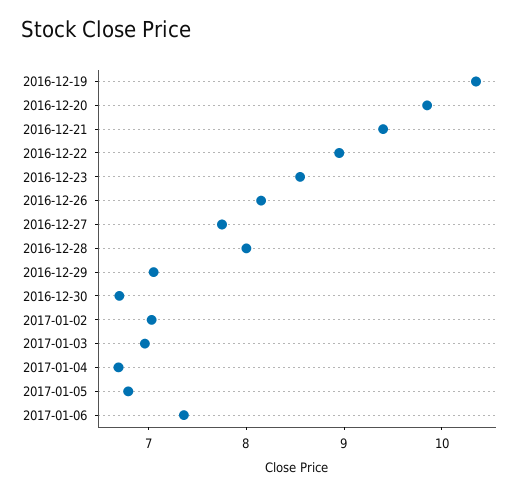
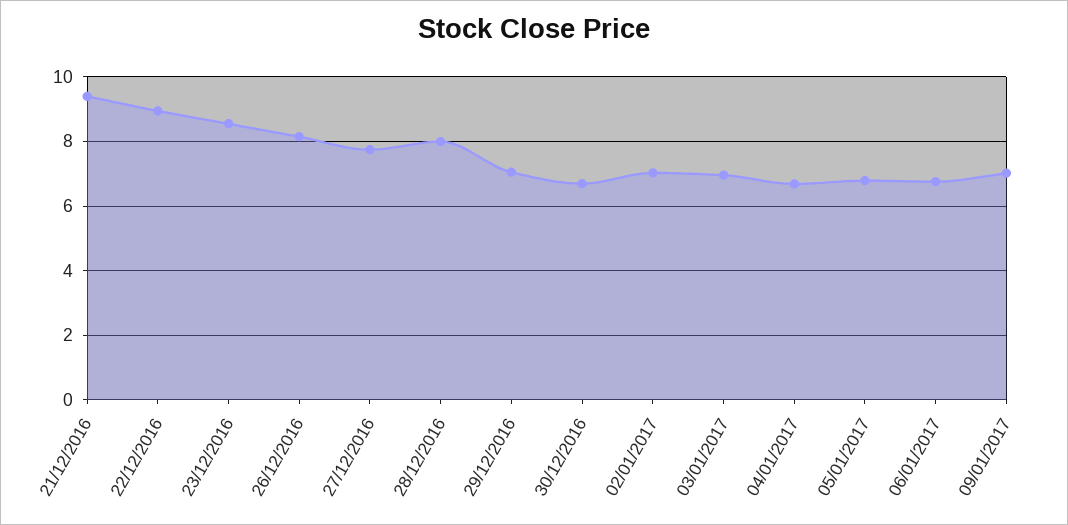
2016-12-19: 10.4 -> none
2016-12-20: 9.8 -> none
2017-01-06: 7.4 -> 6.8
09/01/2017: none -> 7

